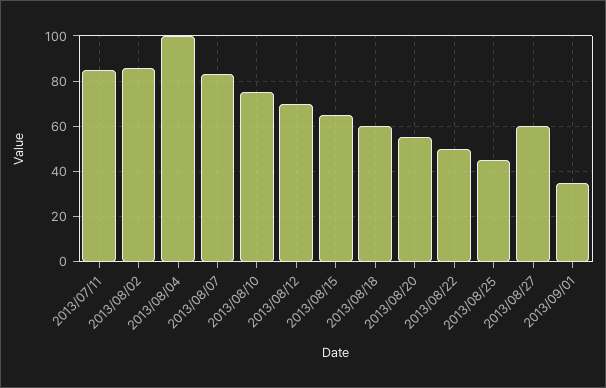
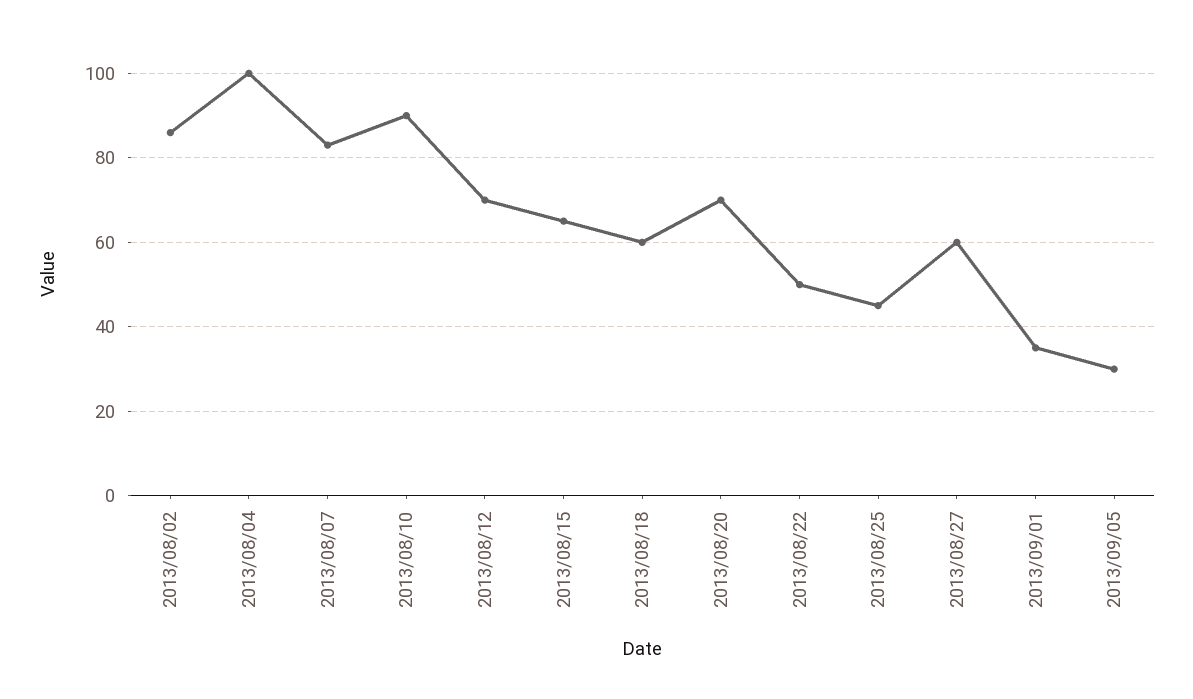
2013/07/11: 85 -> none
2013/08/10: 75 -> 90
2013/08/20: 55 -> 70
2013/09/05: none -> 30

